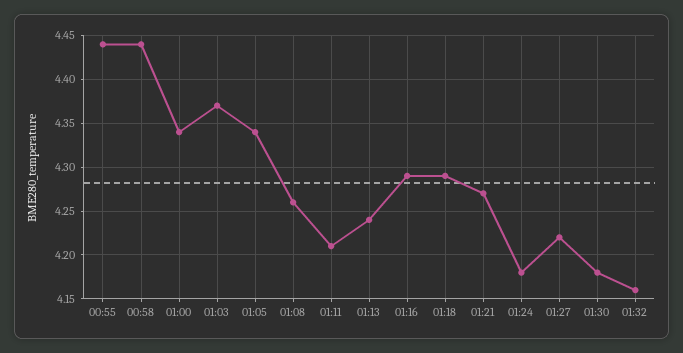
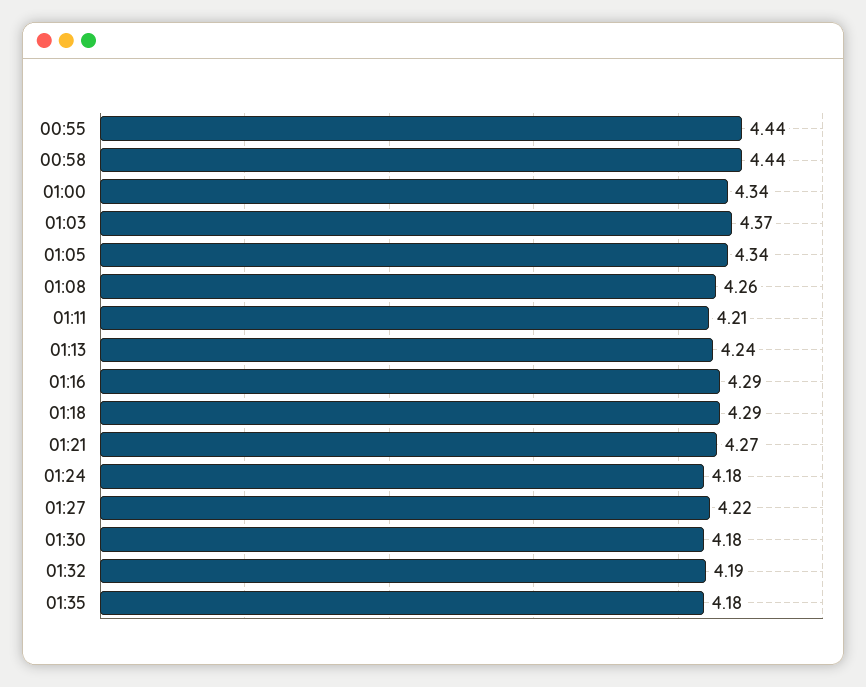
01:32: 4.16 -> 4.19
01:35: none -> 4.18

